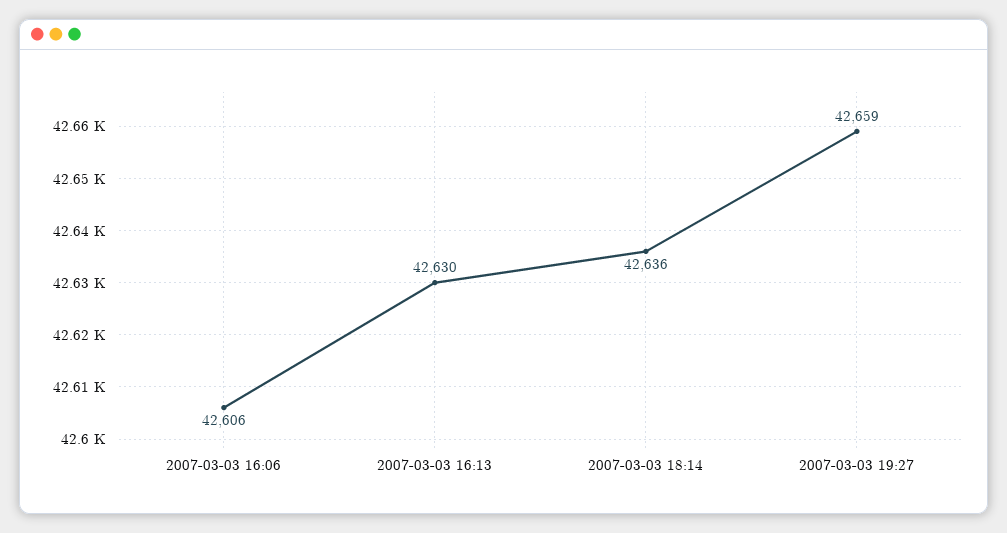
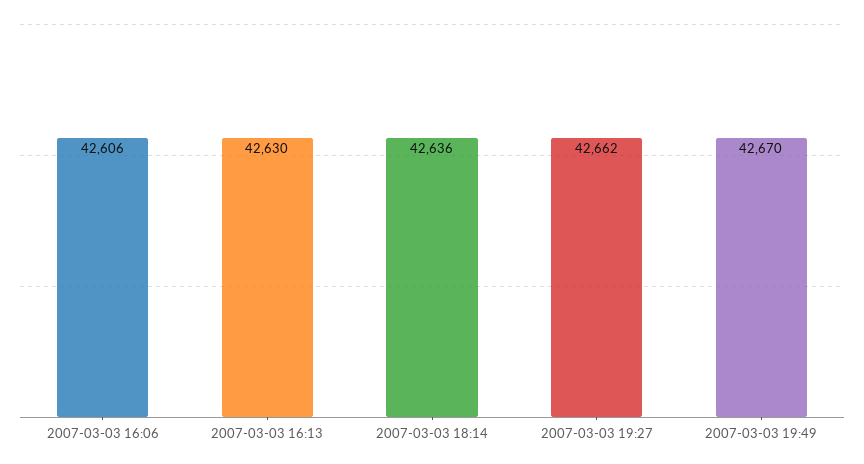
2007-03-03 19:27: 42659 -> 42662
2007-03-03 19:49: none -> 42670

